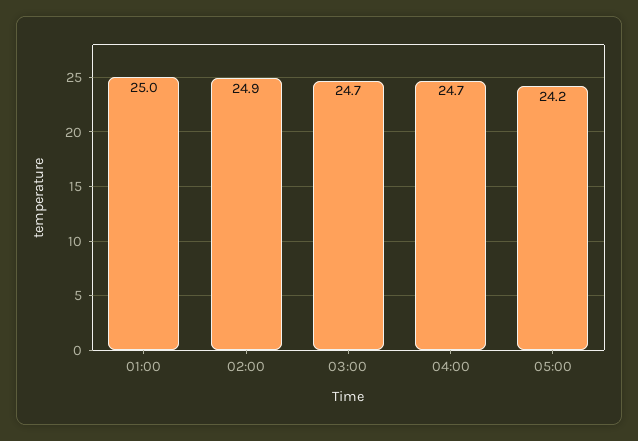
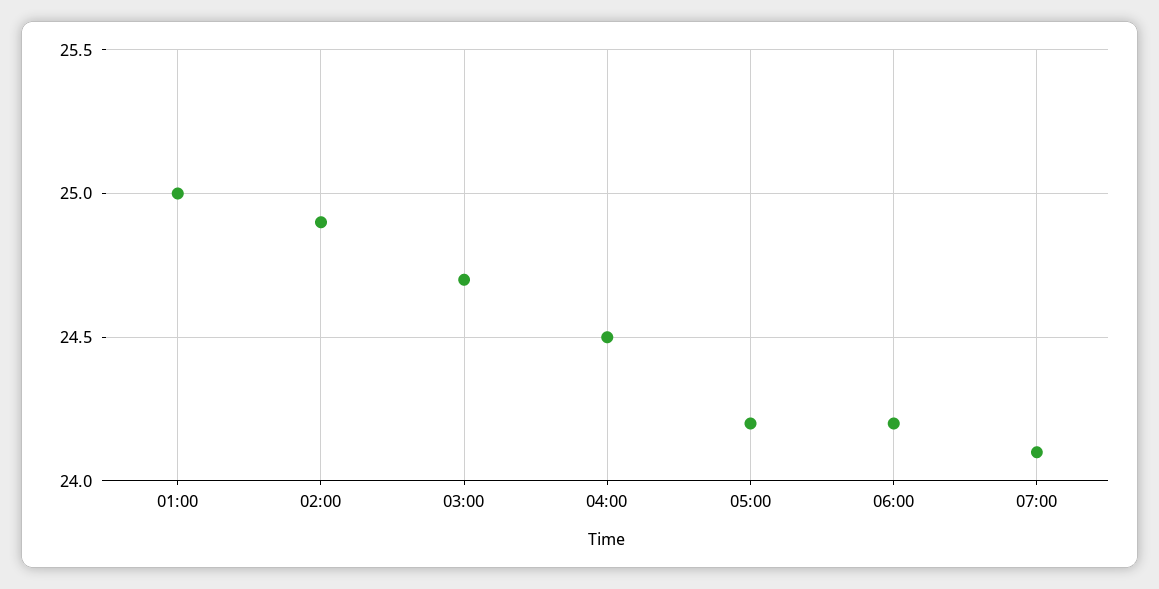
04:00: 24.7 -> 24.5
06:00: none -> 24.2
07:00: none -> 24.1

